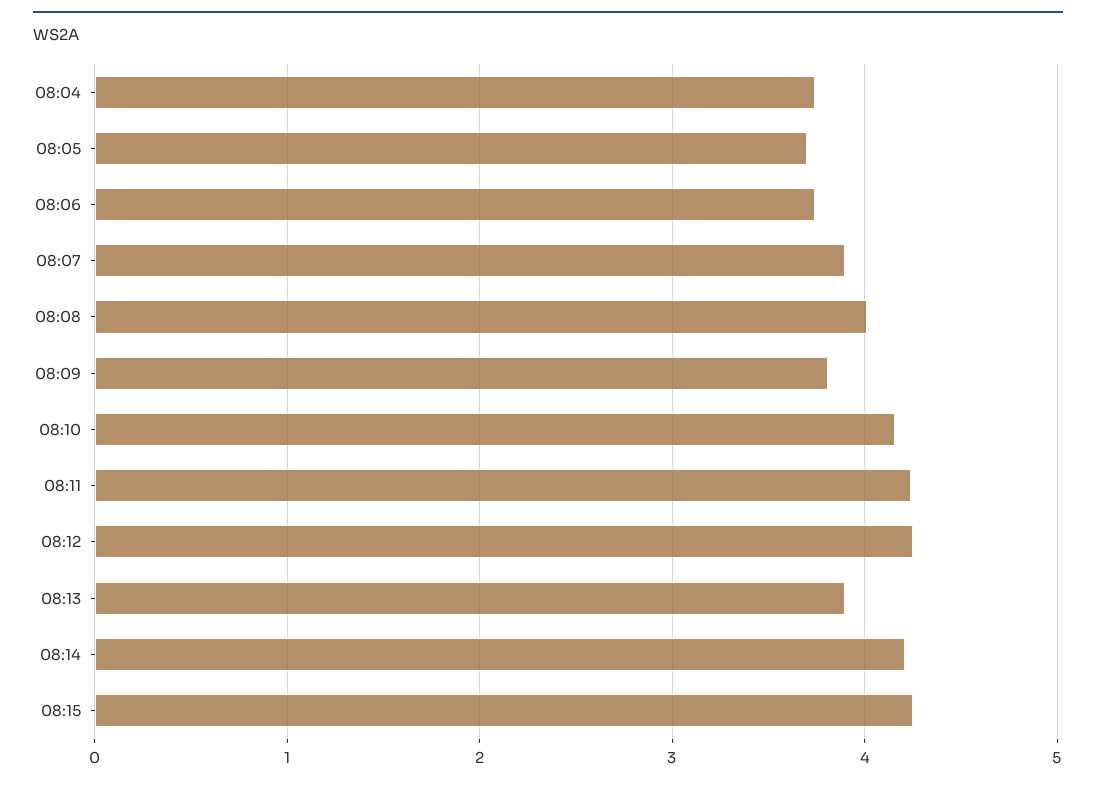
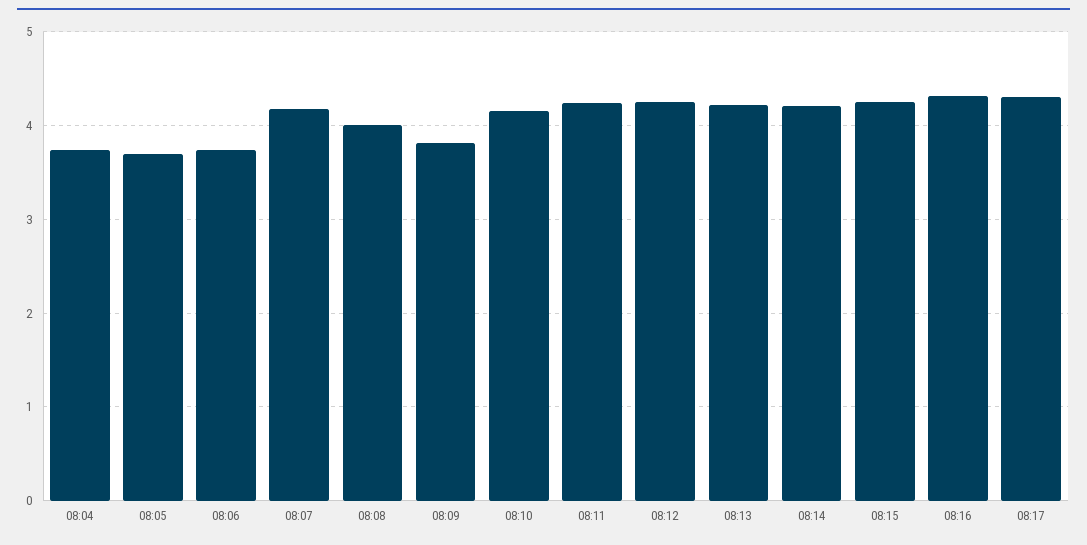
08:07: 3.9 -> 4.2
08:13: 3.9 -> 4.2
08:16: none -> 4.3
08:17: none -> 4.3

